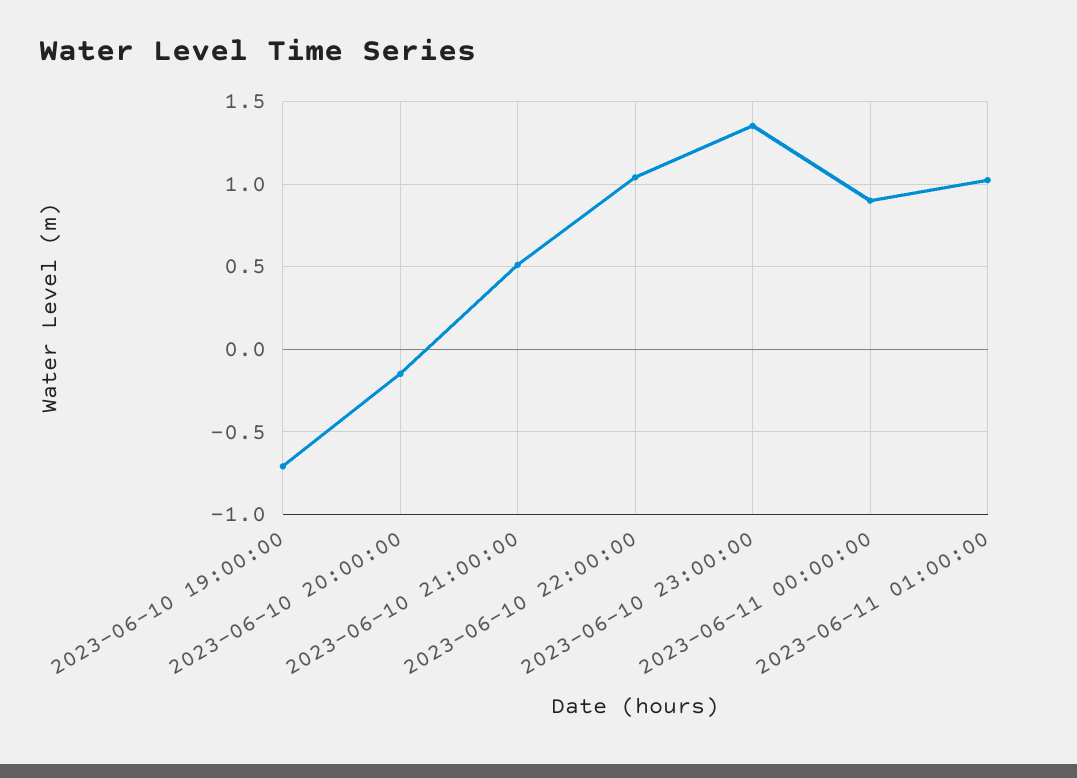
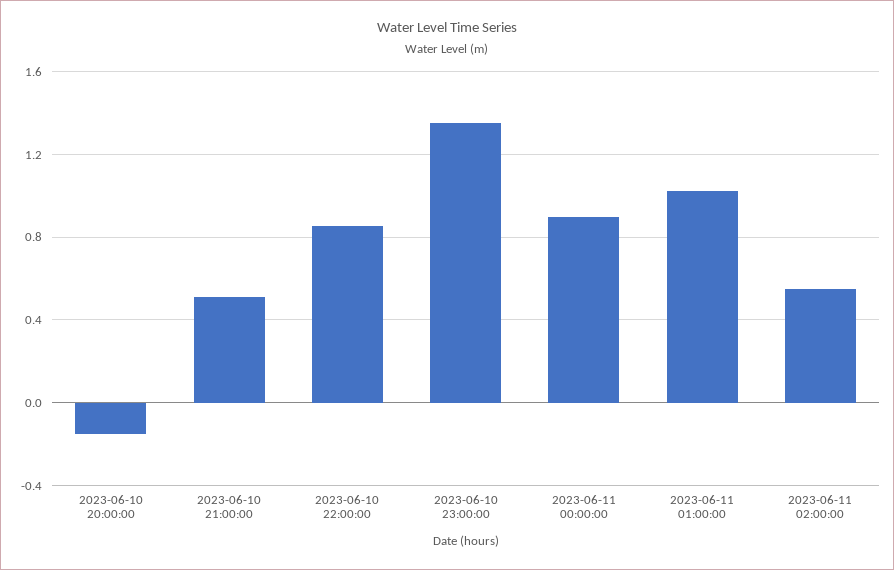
2023-06-10 19:00:00: -0.7 -> none
2023-06-10 22:00:00: 1.05 -> 0.85
2023-06-11 02:00:00: none -> 0.55

